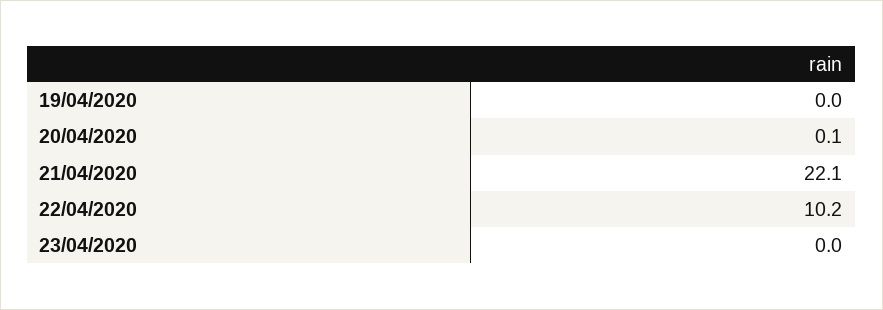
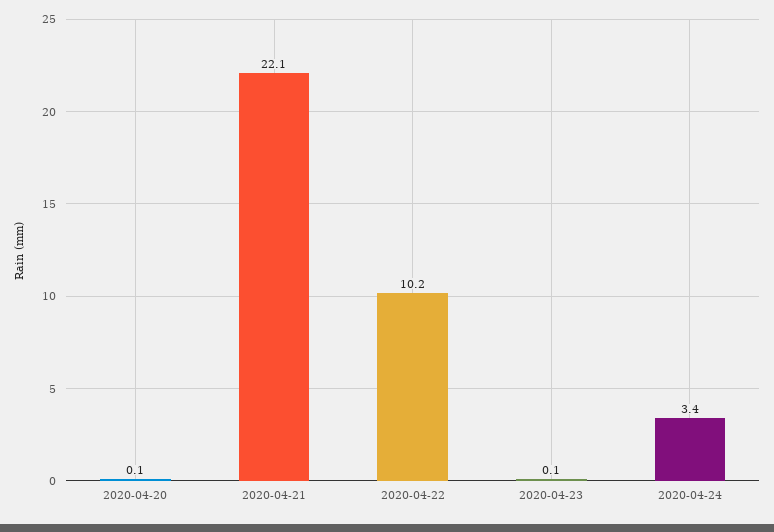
19/04/2020: 0 -> none
23/04/2020: 0 -> 0.1
2020-04-24: none -> 3.4

